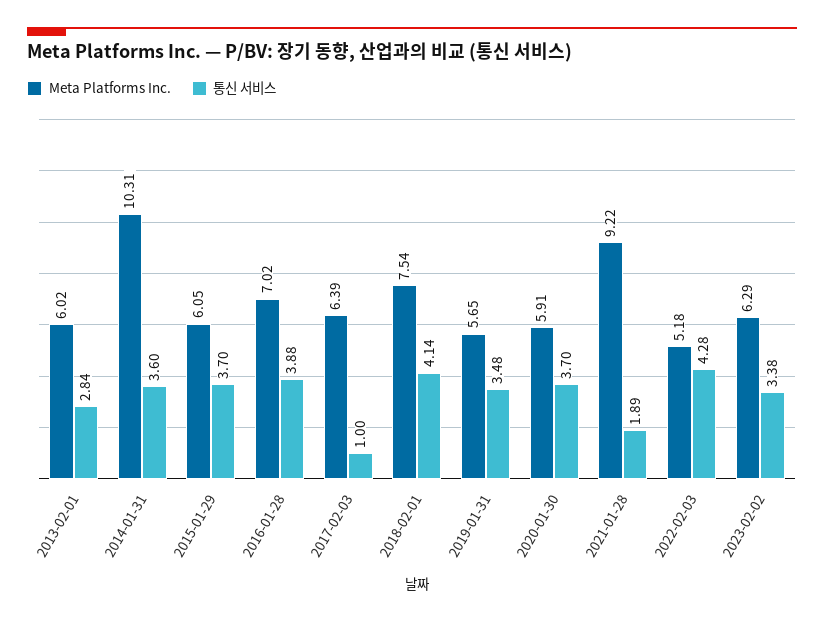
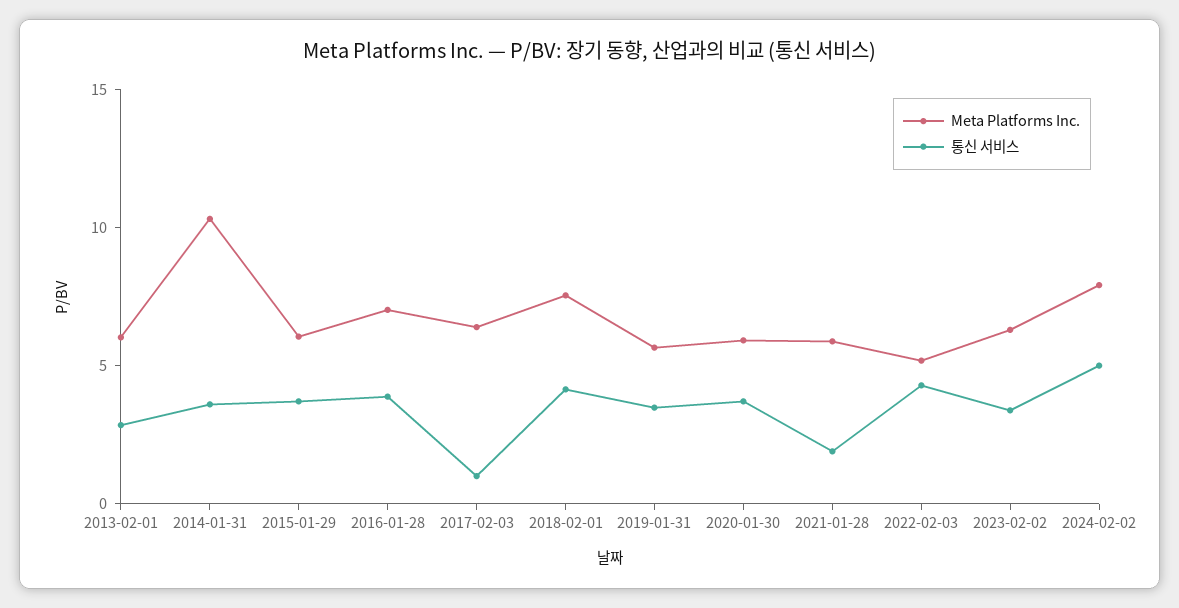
Meta Platforms Inc., 2021-01-28: 9.22 -> 6
Meta Platforms Inc., 2024-02-02: none -> 8
통신 서비스, 2024-02-02: none -> 5

